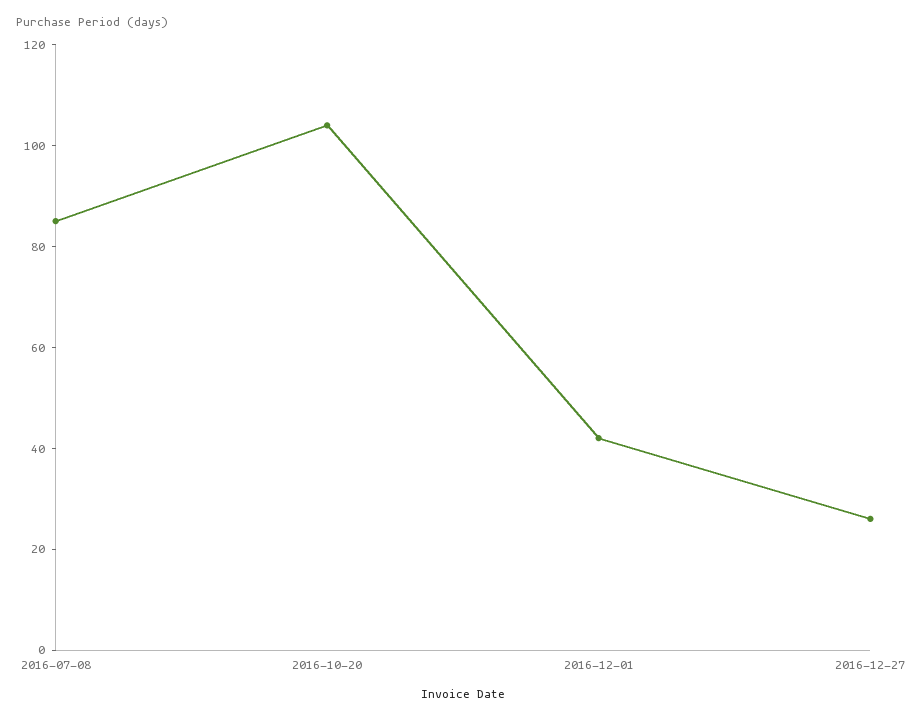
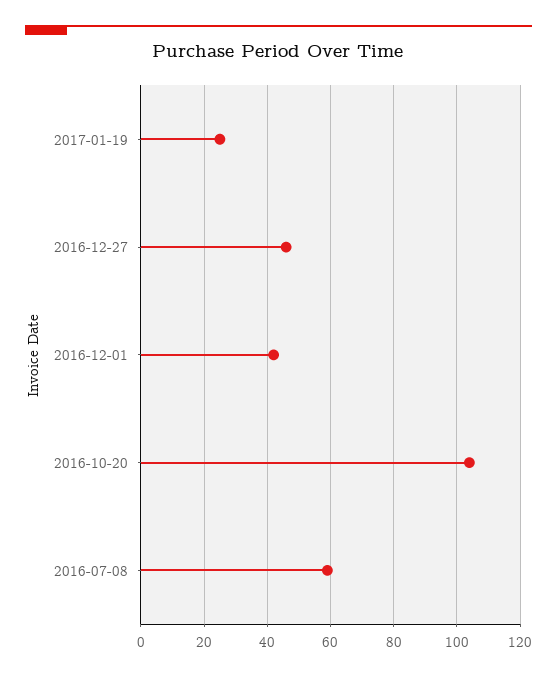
2016-07-08: 85 -> 60
2016-12-27: 25 -> 45
2017-01-19: none -> 25

